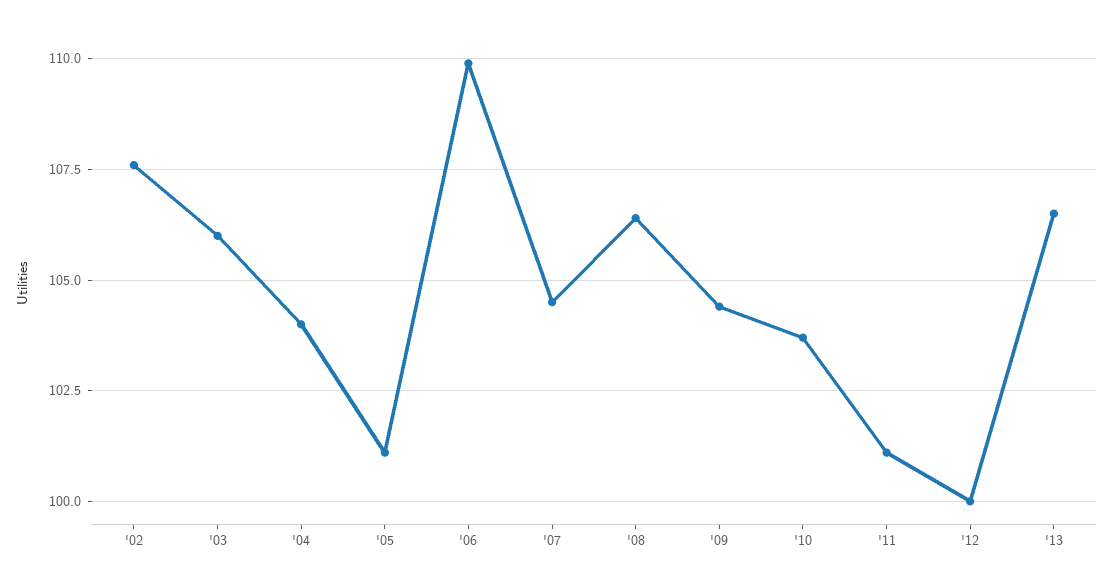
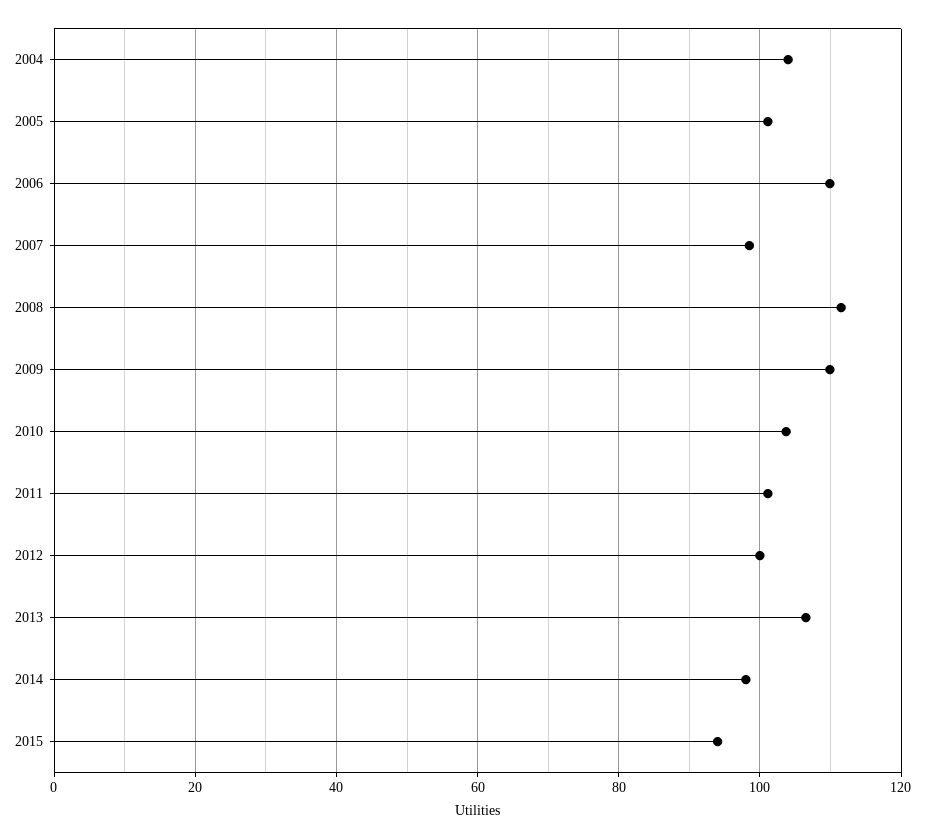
'02: 107.5 -> none
'03: 106 -> none
'07: 104.5 -> 98
'08: 106.5 -> 112
'09: 104.5 -> 110
2014: none -> 98
2015: none -> 94

